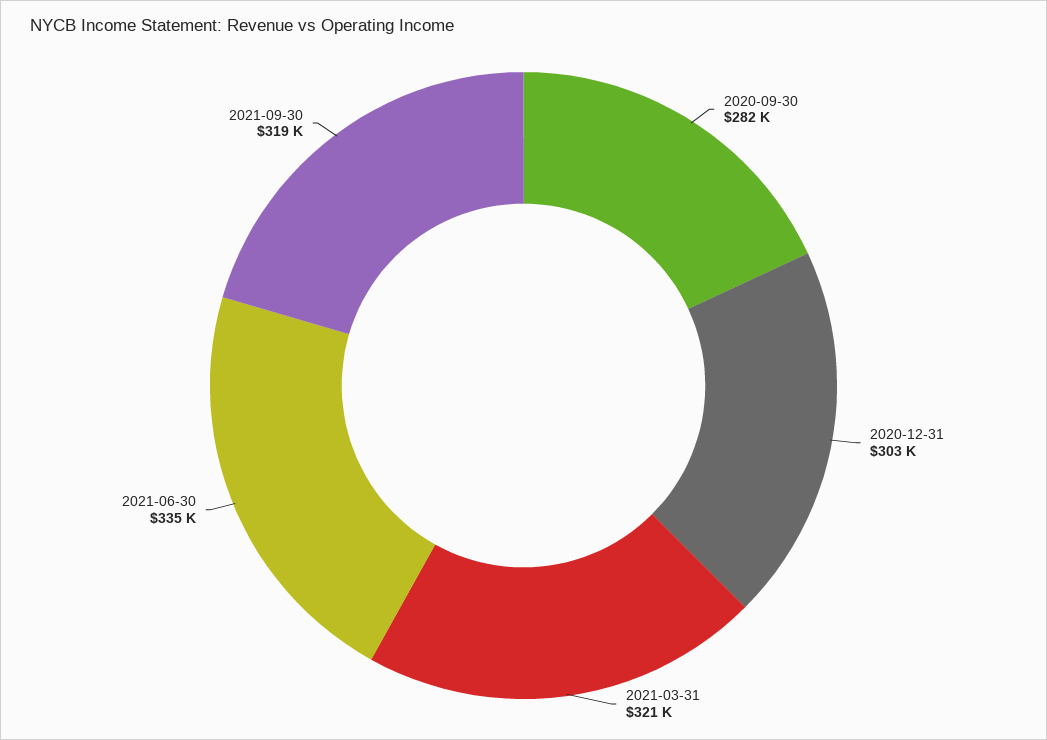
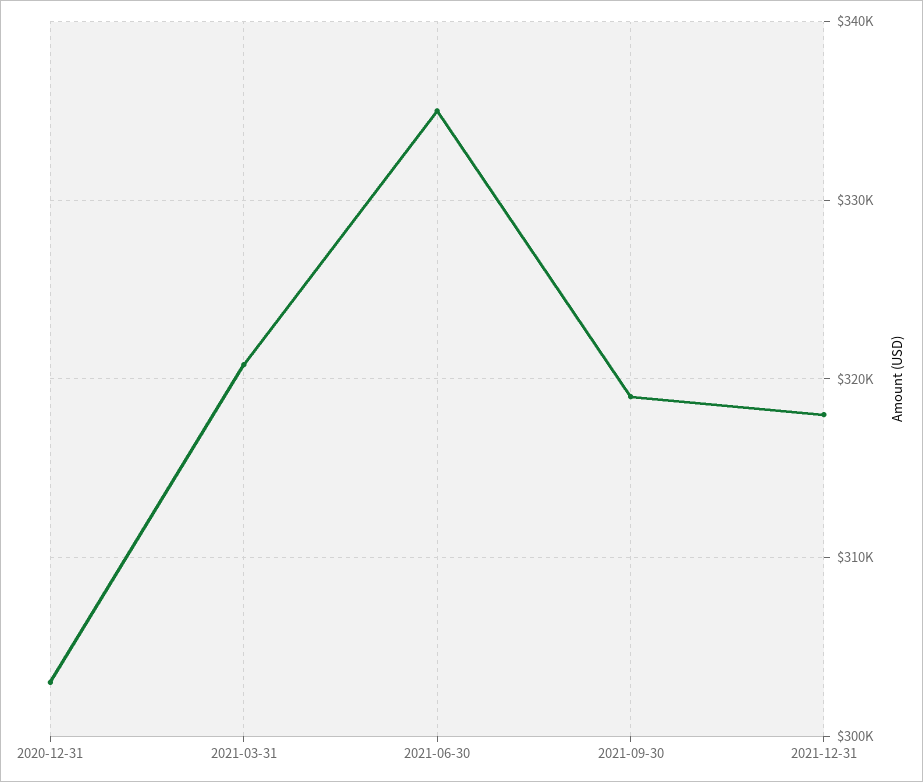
2020-09-30: 282000 -> none
2021-12-31: none -> 318000

